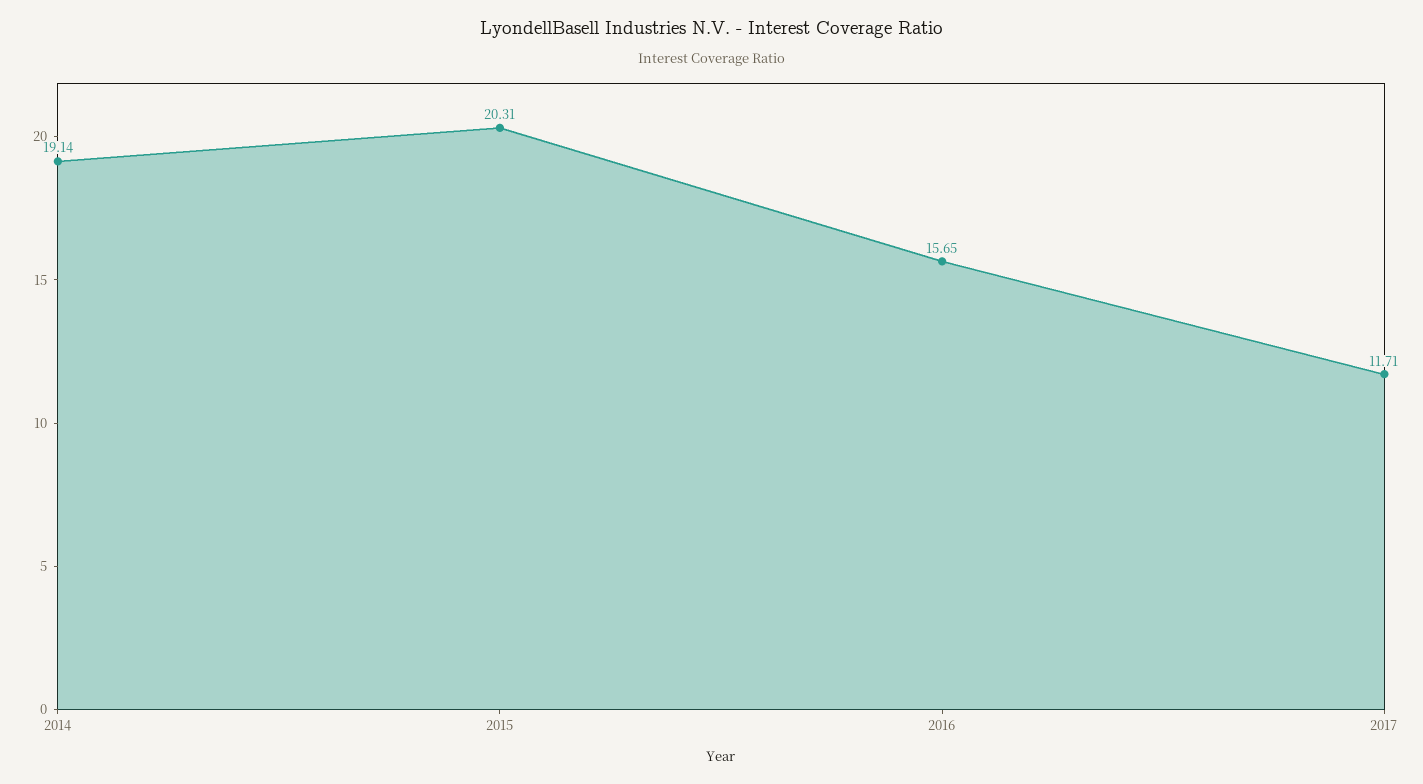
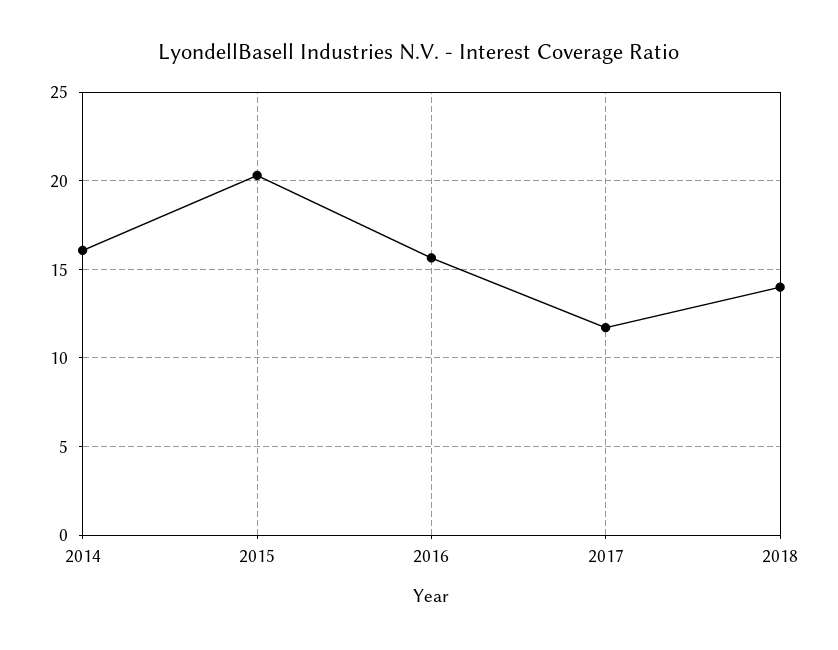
2014: 19.14 -> 16
2018: none -> 14

